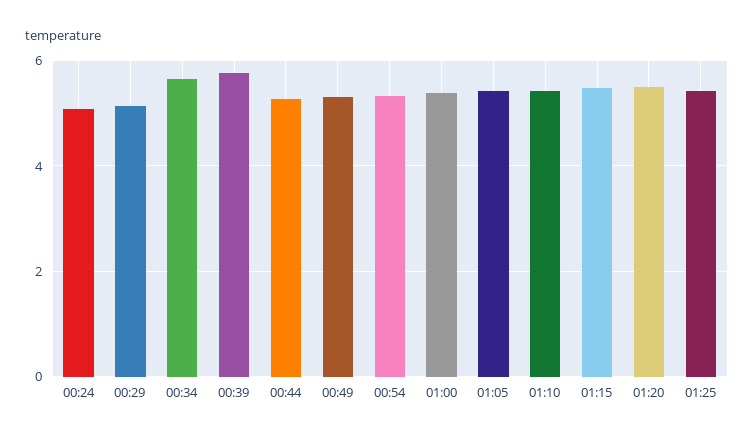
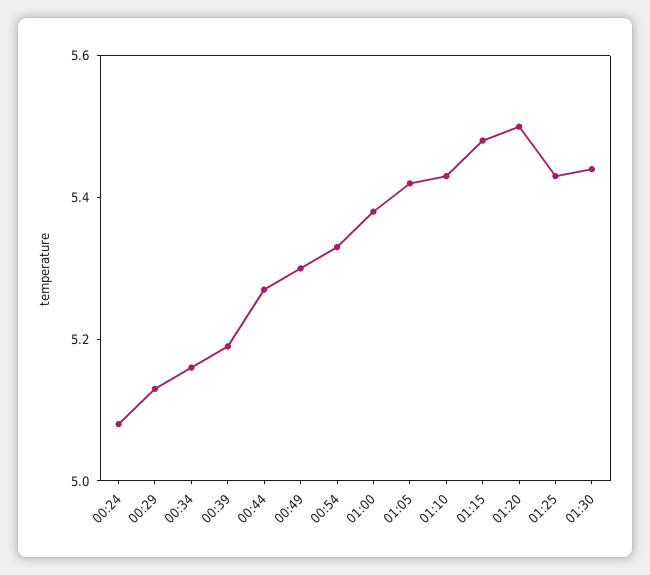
00:34: 5.6 -> 5.15
00:39: 5.8 -> 5.2
01:30: none -> 5.45

